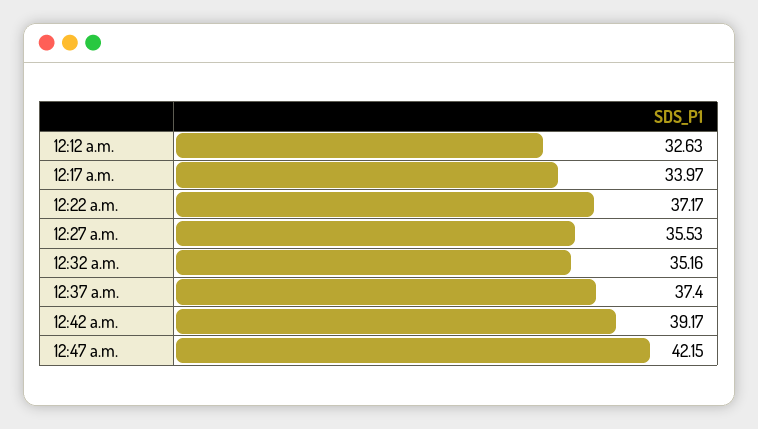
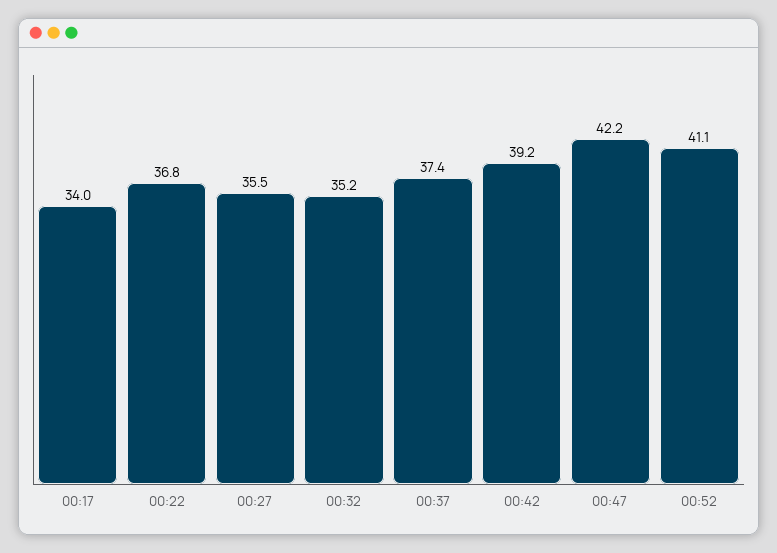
12:12 a.m.: 32.63 -> none
12:22 a.m.: 37.17 -> 36.8
00:52: none -> 41.1

